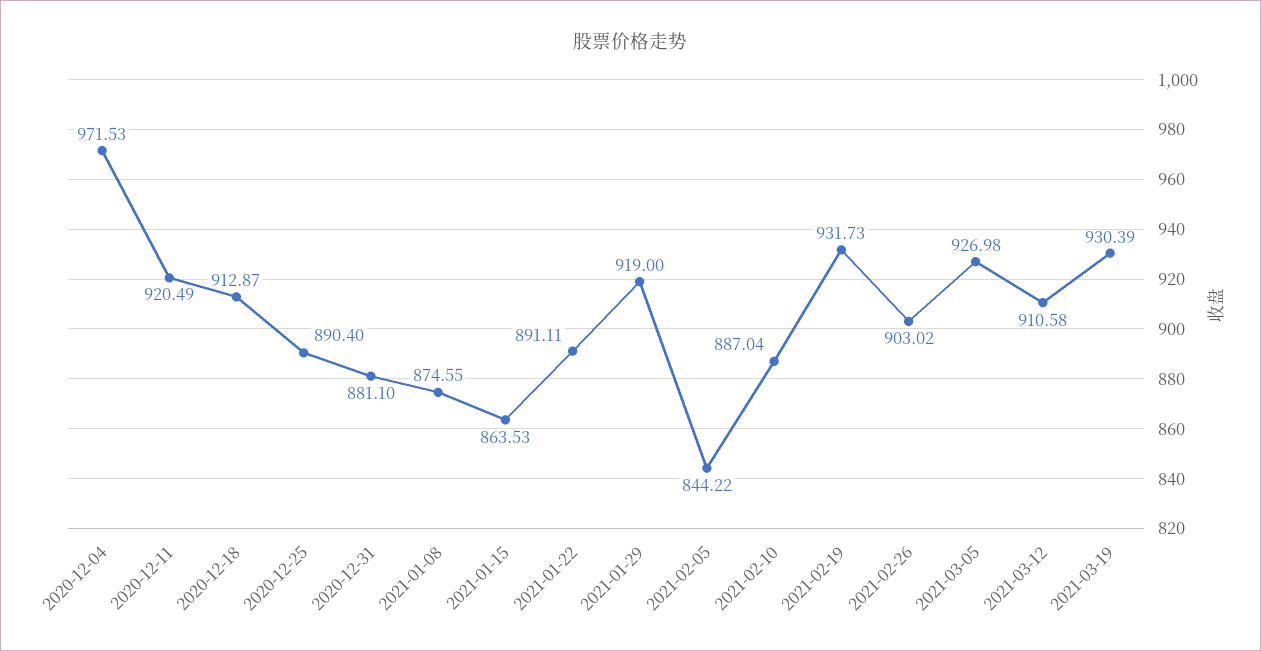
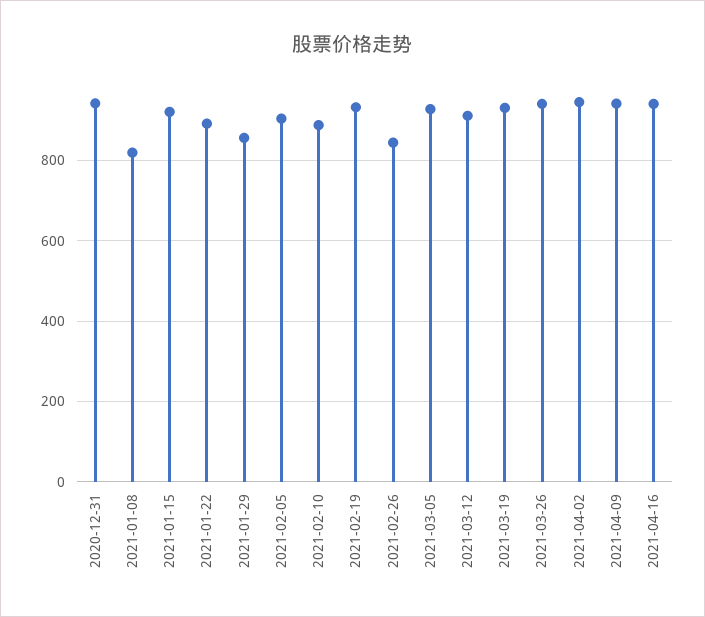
2020-12-04: 971.53 -> none
2020-12-11: 920.49 -> none
2020-12-18: 912.87 -> none
2020-12-25: 890.4 -> none
2020-12-31: 881.1 -> 940
2021-01-08: 874.55 -> 820
2021-01-15: 863.53 -> 920
2021-01-29: 919 -> 860
2021-02-05: 844.22 -> 900
2021-02-26: 903.02 -> 840
2021-03-26: none -> 940
2021-04-02: none -> 940
2021-04-09: none -> 940
2021-04-16: none -> 940

